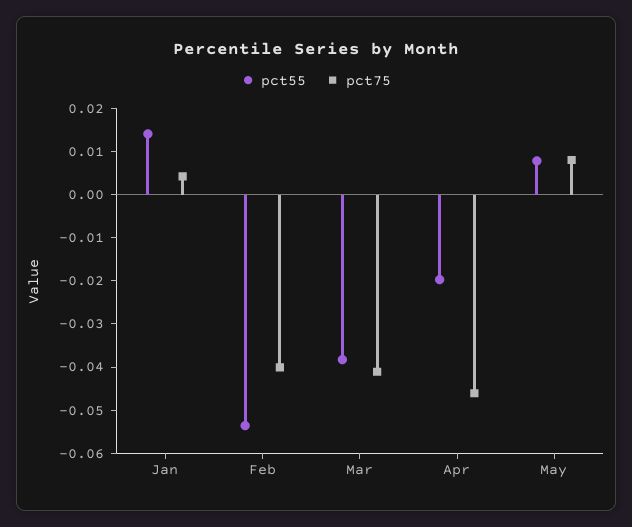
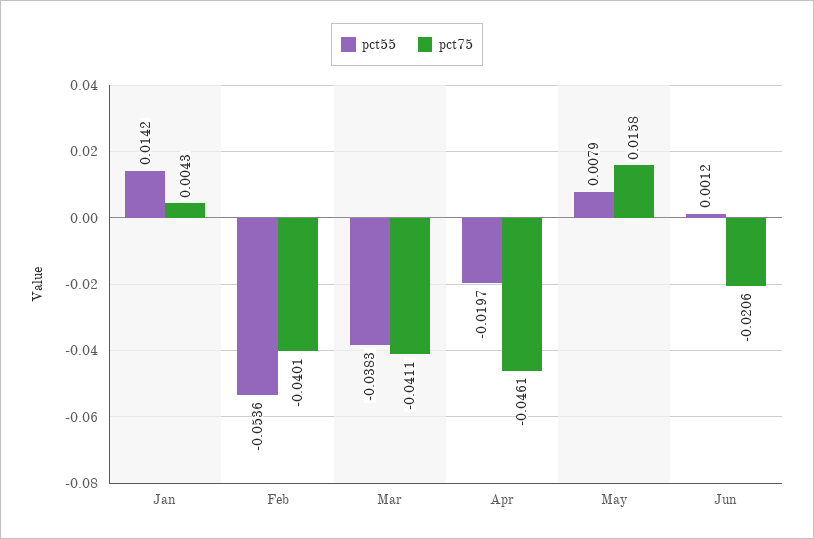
pct75, May: 0.008 -> 0.0158
pct55, Jun: none -> 0.0012
pct75, Jun: none -> -0.0206

